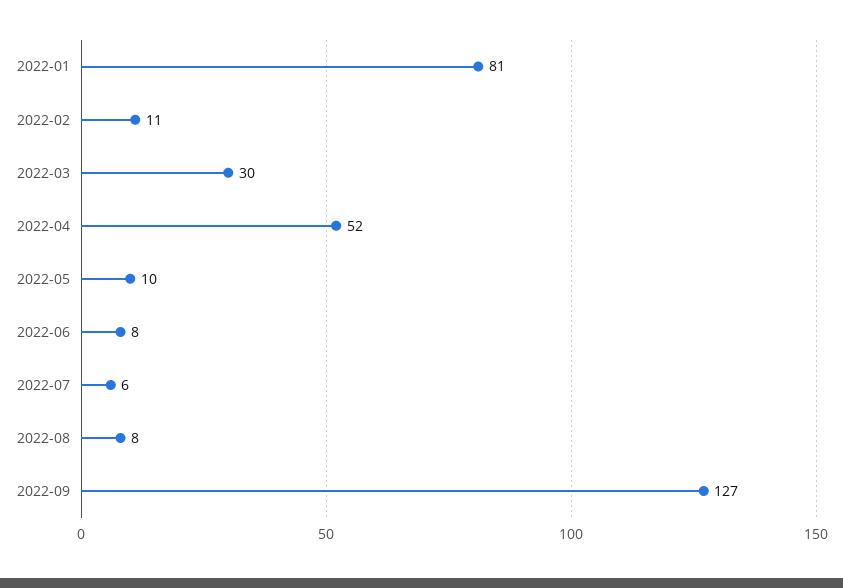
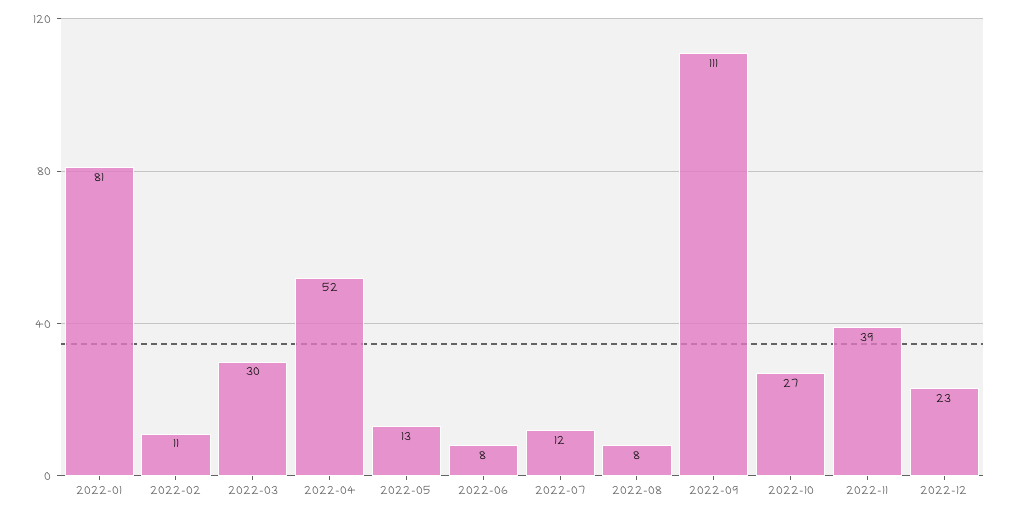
2022-05: 10 -> 13
2022-07: 6 -> 12
2022-09: 127 -> 111
2022-10: none -> 27
2022-11: none -> 39
2022-12: none -> 23

